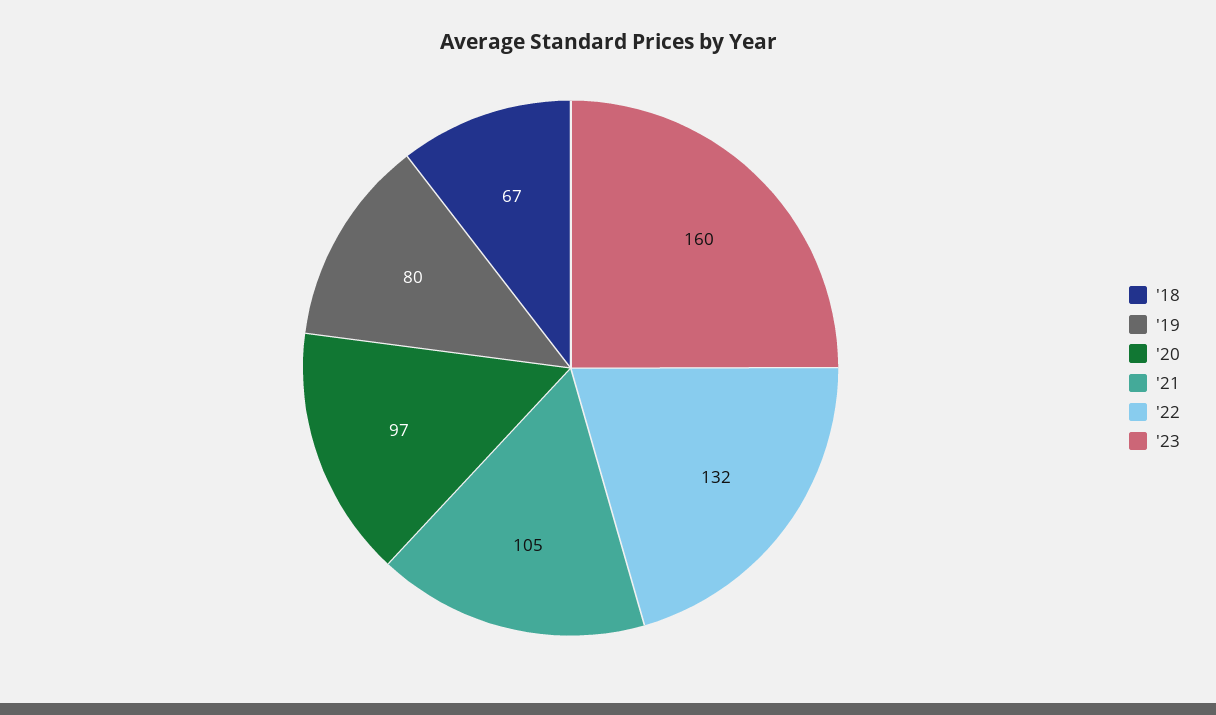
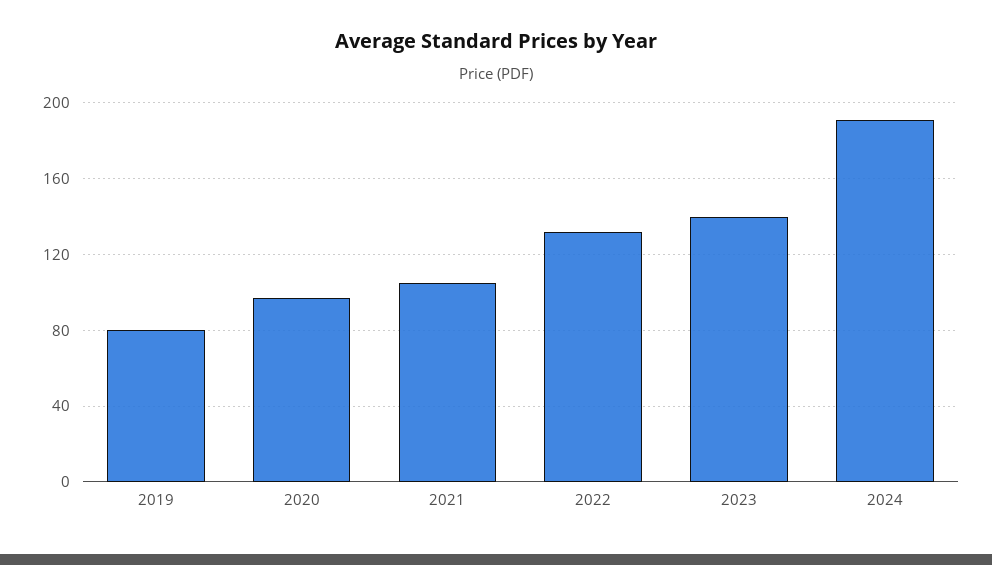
'18: 67 -> none
'23: 160 -> 140
2024: none -> 190

